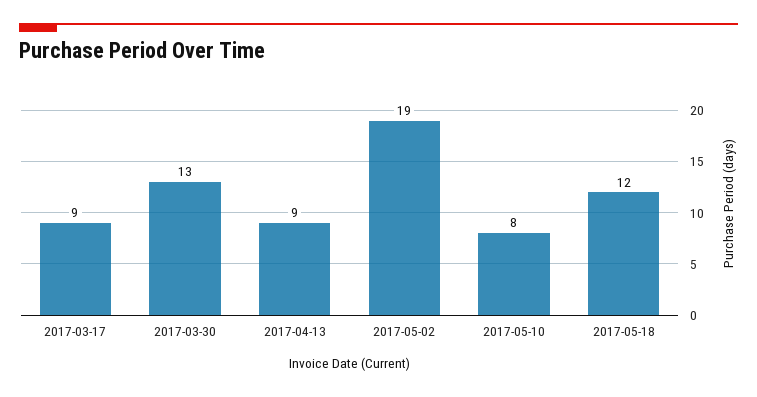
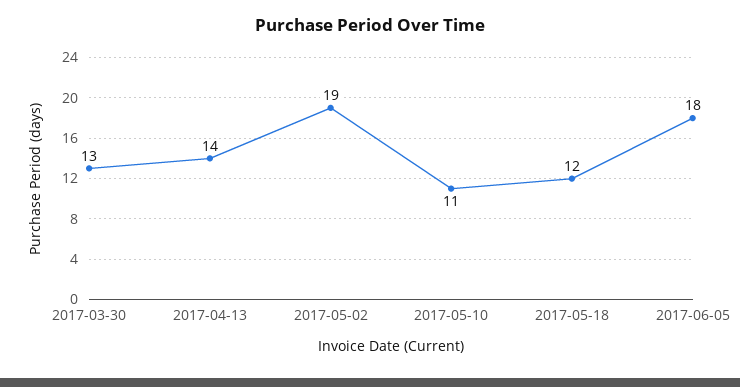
2017-03-17: 9 -> none
2017-04-13: 9 -> 14
2017-05-10: 8 -> 11
2017-06-05: none -> 18

